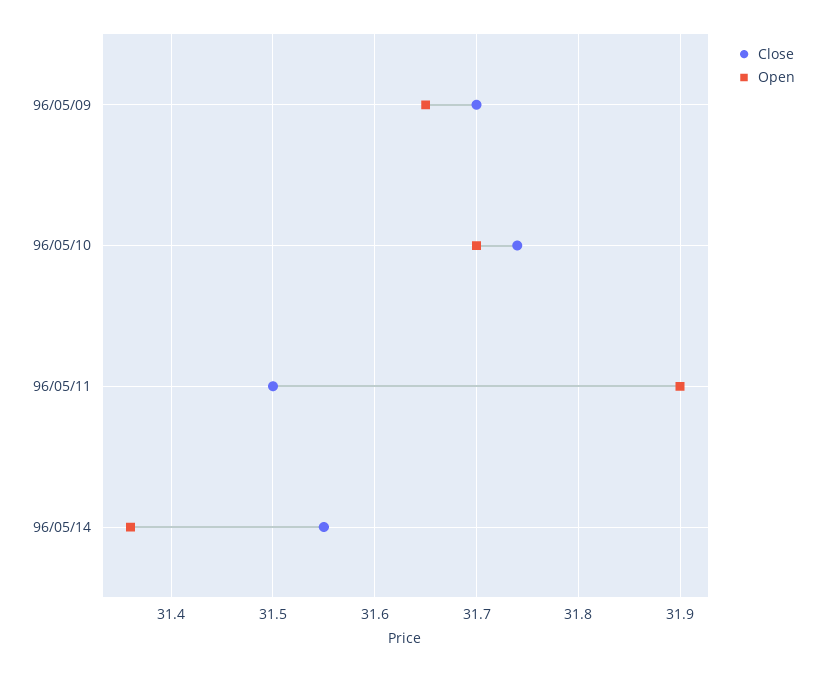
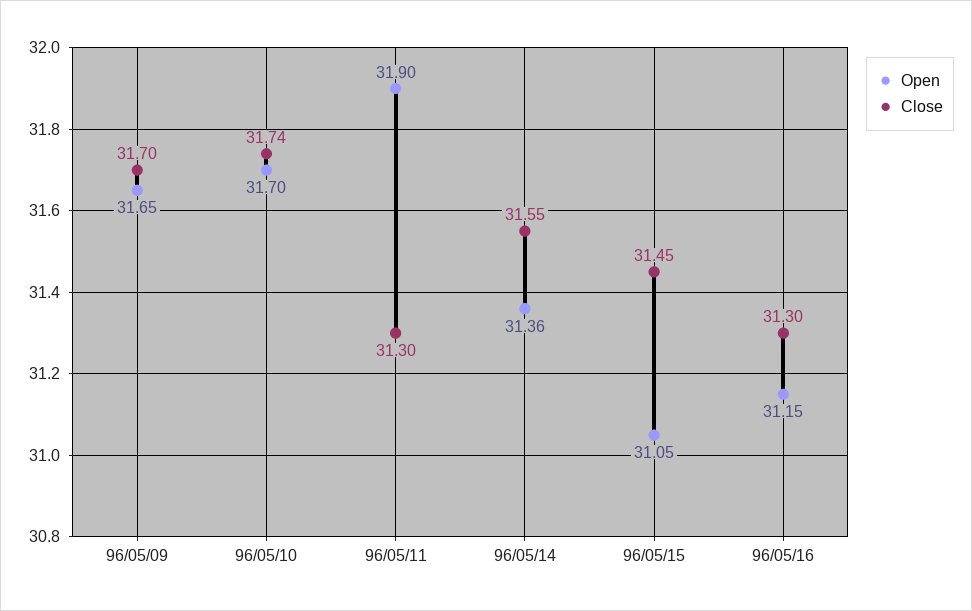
Close, 96/05/11: 31.5 -> 31.3
Open, 96/05/15: none -> 31.05
Close, 96/05/15: none -> 31.45
Open, 96/05/16: none -> 31.15
Close, 96/05/16: none -> 31.3

